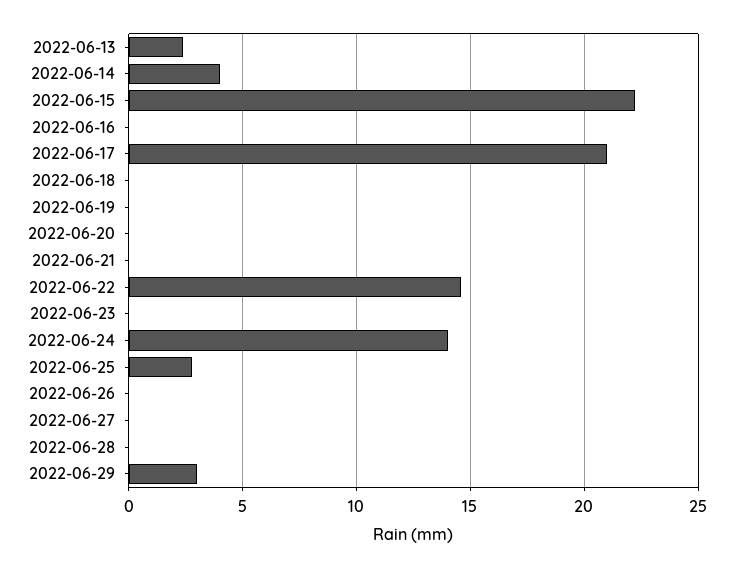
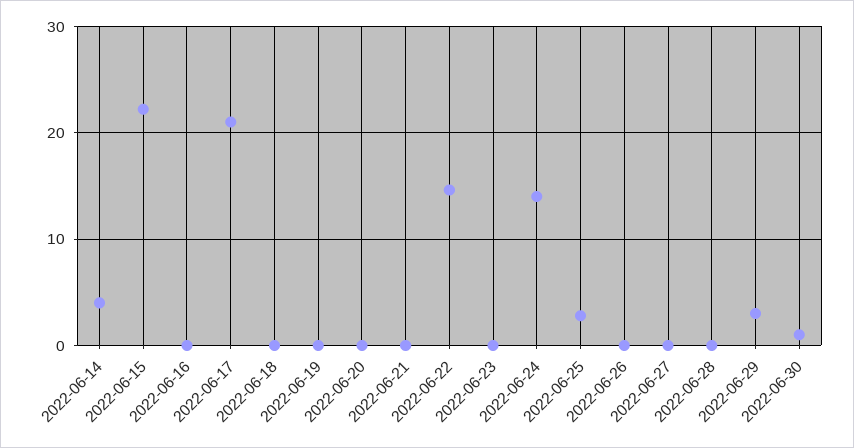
2022-06-13: 2.5 -> none
2022-06-30: none -> 1

